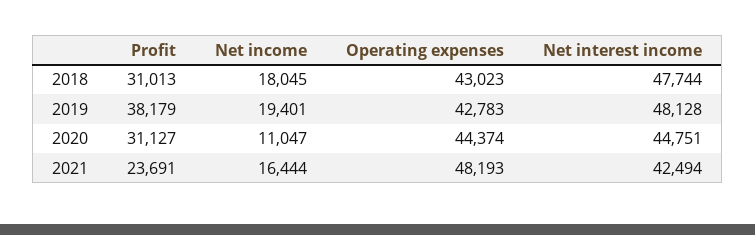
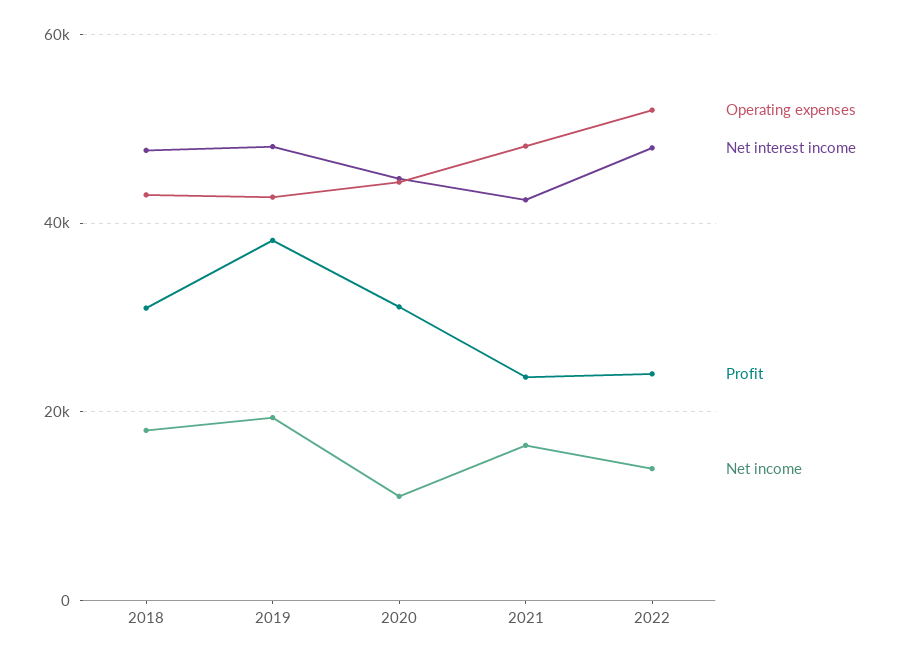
Operating expenses, 2022: none -> 52000
Net interest income, 2022: none -> 48000
Profit, 2022: none -> 24000
Net income, 2022: none -> 14000

